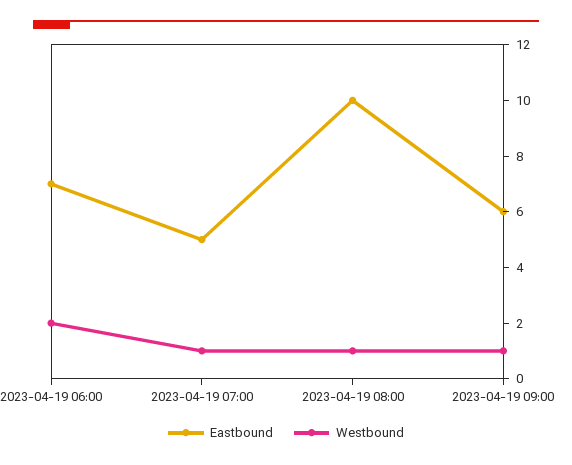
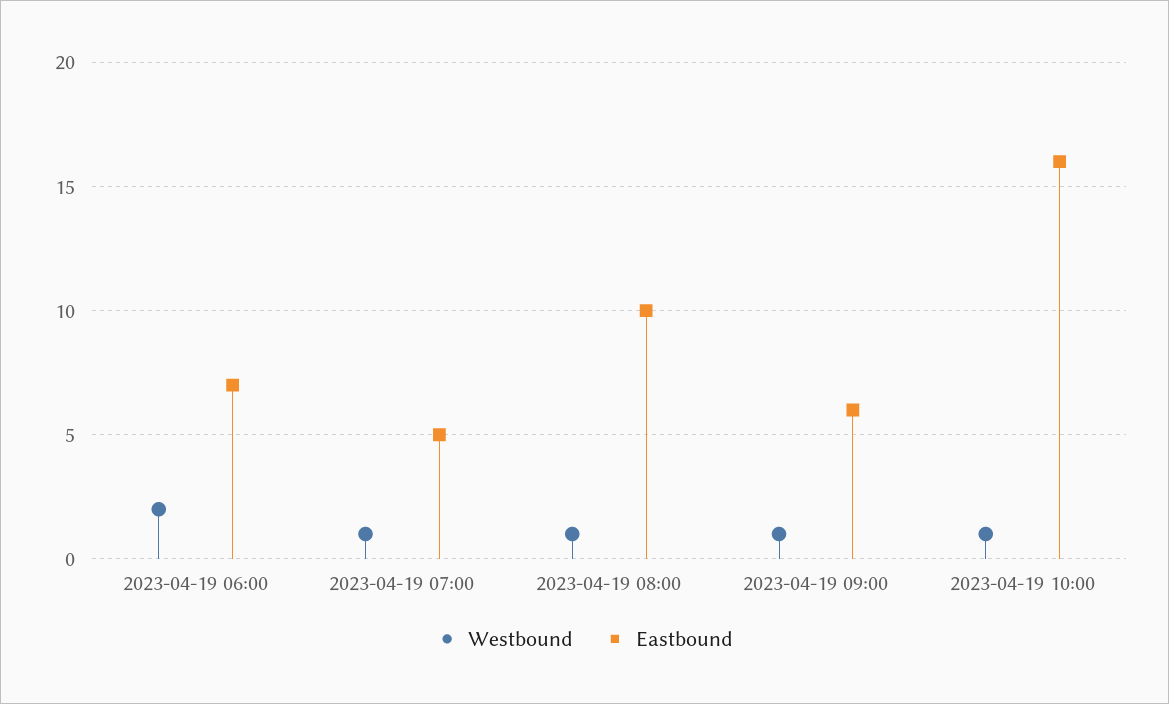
Westbound, 2023-04-19 10:00: none -> 1
Eastbound, 2023-04-19 10:00: none -> 16

